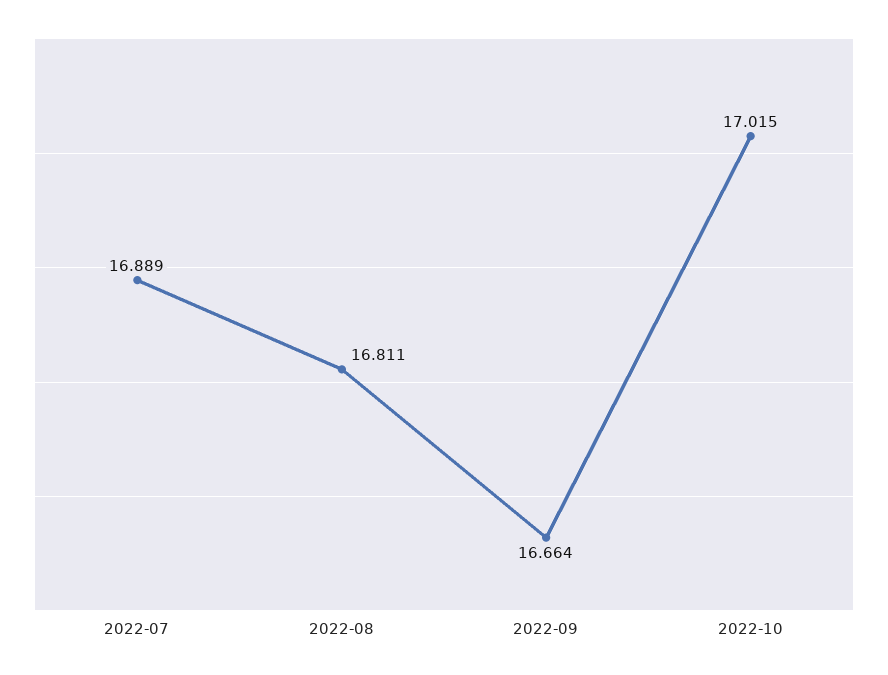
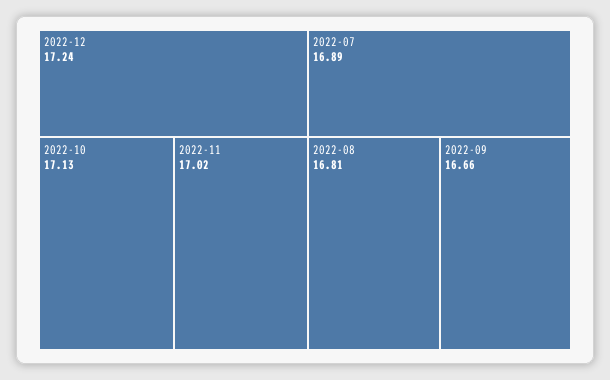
2022-10: 17.015 -> 17.13
2022-12: none -> 17.24
2022-11: none -> 17.02

